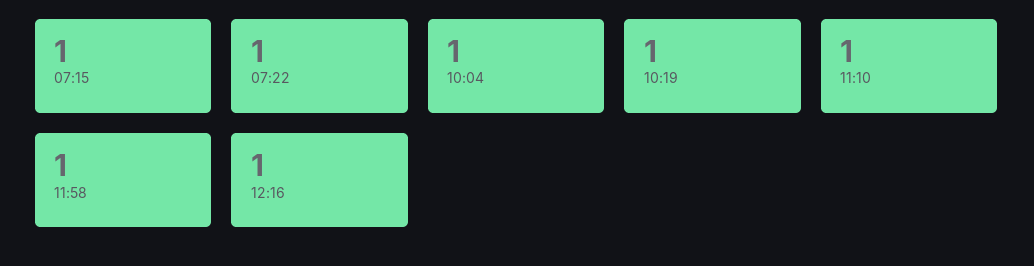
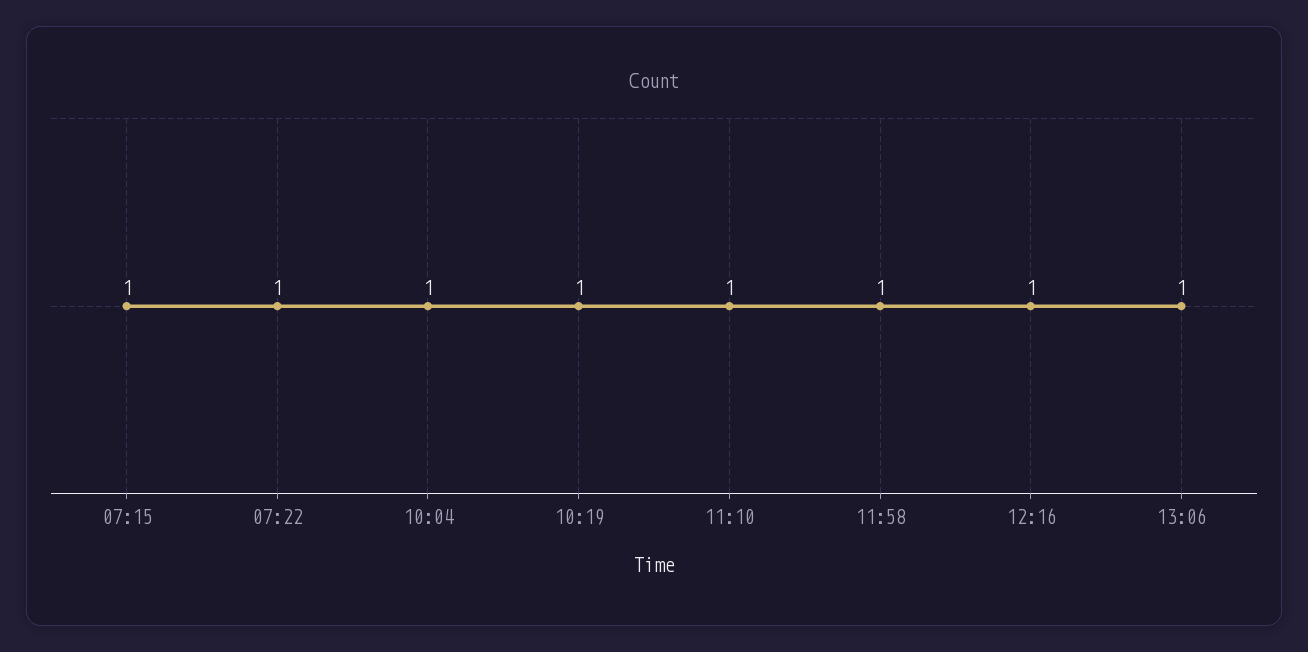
13:06: none -> 1

